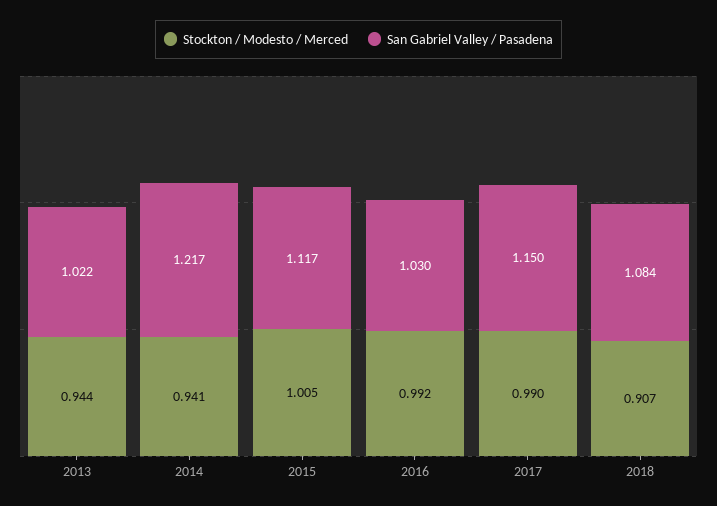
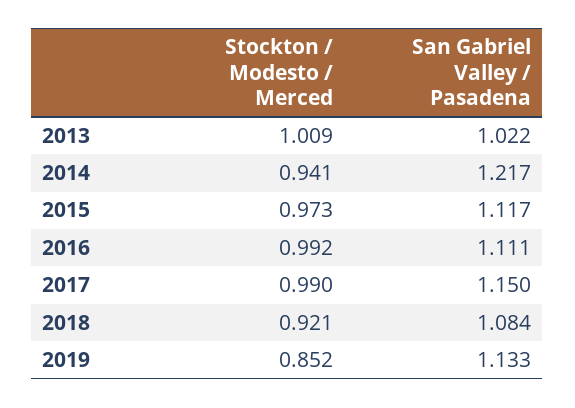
Stockton / Modesto / Merced, 2013: 0.944 -> 1.009
Stockton / Modesto / Merced, 2015: 1.005 -> 0.973
San Gabriel Valley / Pasadena, 2016: 1.03 -> 1.111
Stockton / Modesto / Merced, 2018: 0.907 -> 0.921
Stockton / Modesto / Merced, 2019: none -> 0.852
San Gabriel Valley / Pasadena, 2019: none -> 1.133

